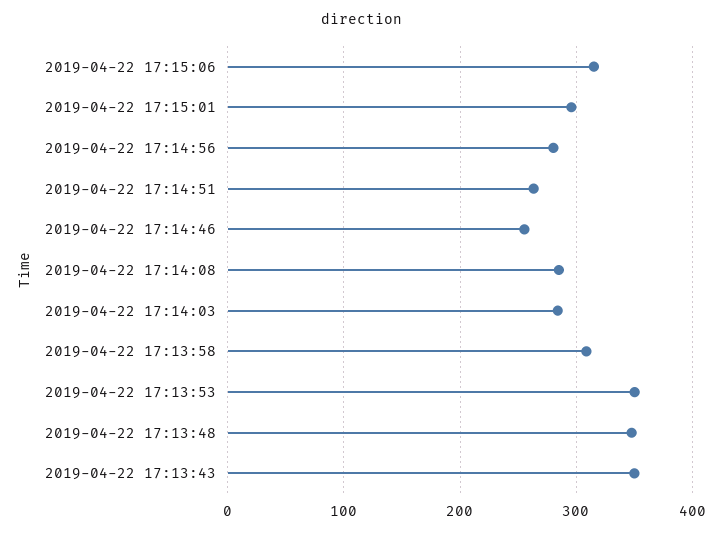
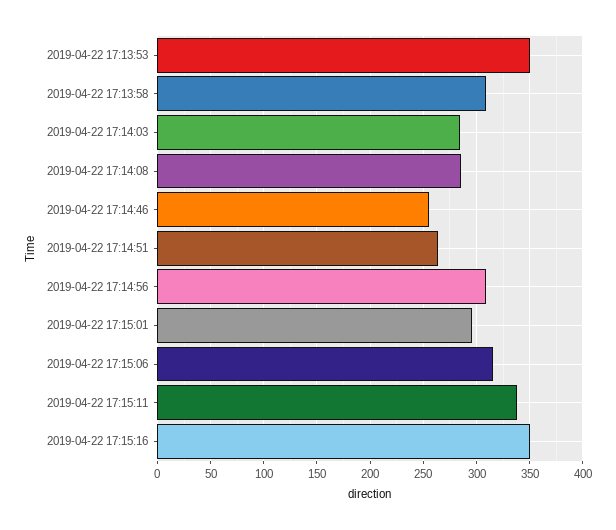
2019-04-22 17:14:56: 280 -> 310
2019-04-22 17:13:48: 350 -> none
2019-04-22 17:13:43: 350 -> none
2019-04-22 17:15:11: none -> 340
2019-04-22 17:15:16: none -> 350

